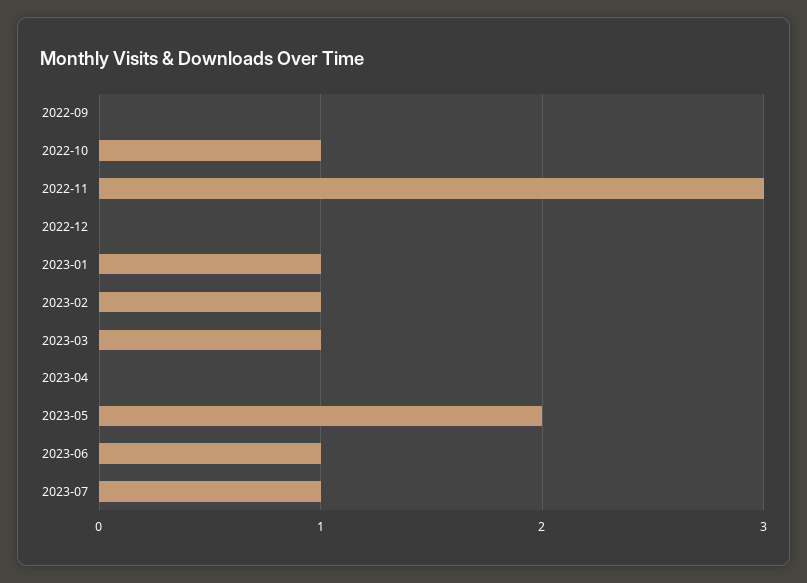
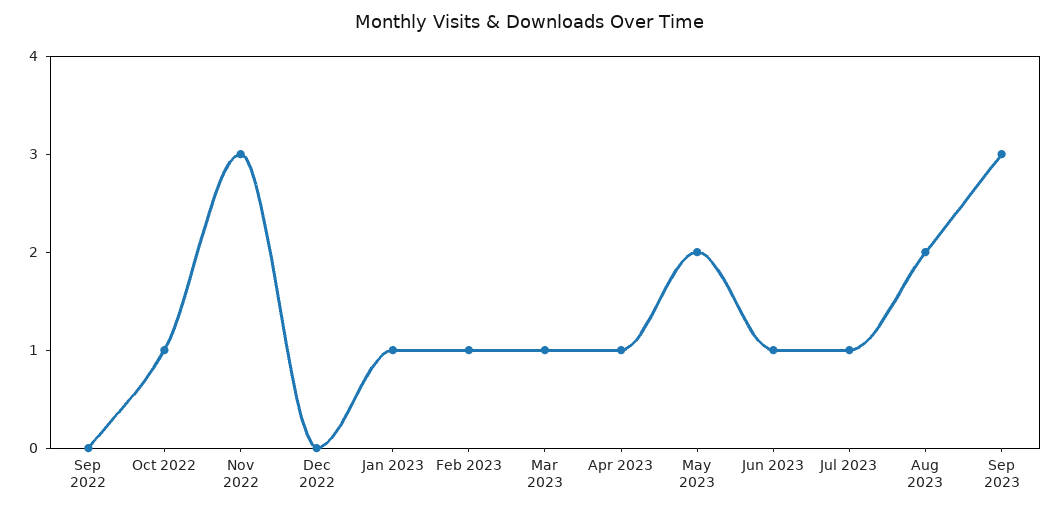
2023-04: 0 -> 1
Aug 2023: none -> 2
Sep 2023: none -> 3

